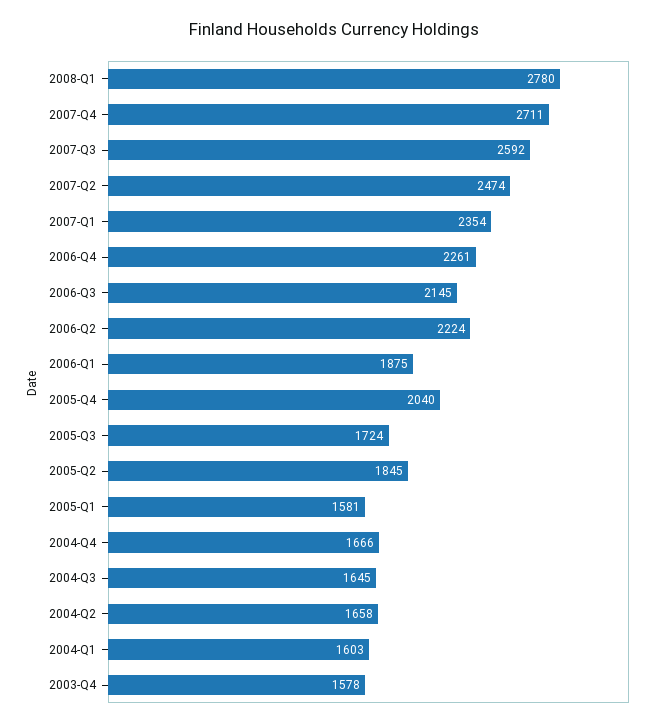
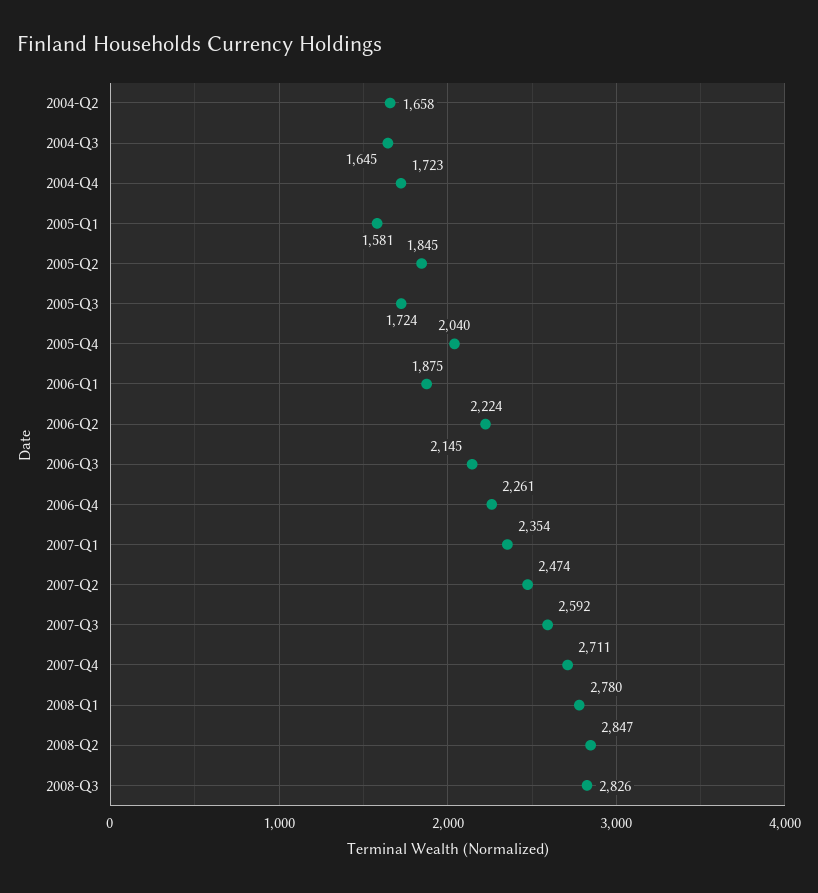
2004-Q4: 1666 -> 1723
2004-Q1: 1603 -> none
2003-Q4: 1578 -> none
2008-Q2: none -> 2847
2008-Q3: none -> 2826

